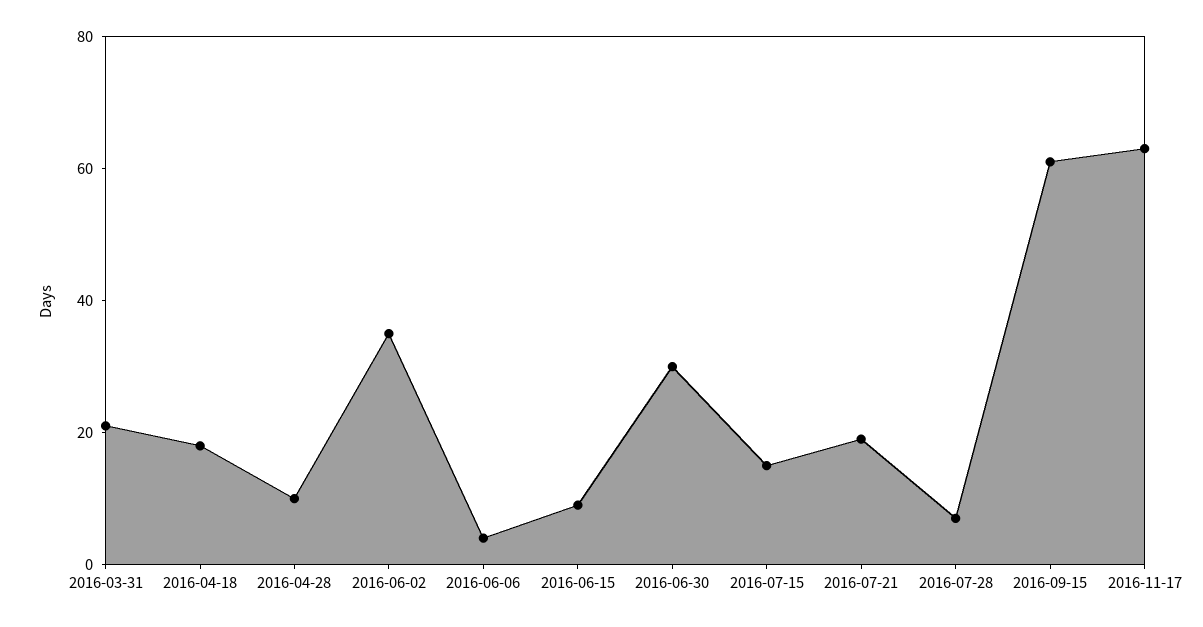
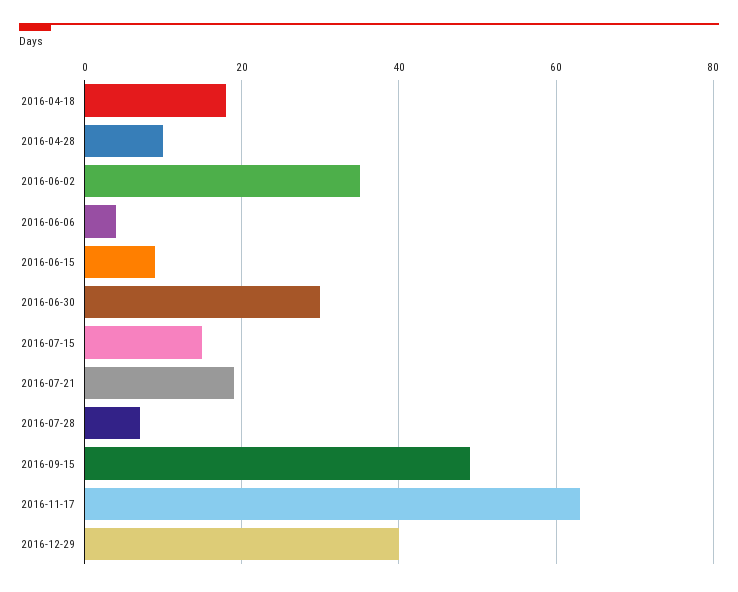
2016-03-31: 20 -> none
2016-09-15: 60 -> 50
2016-12-29: none -> 40

